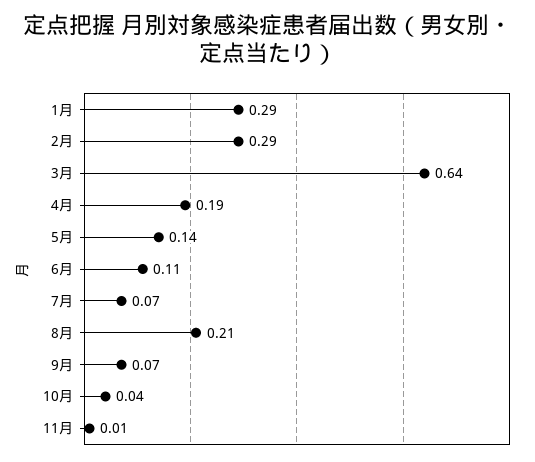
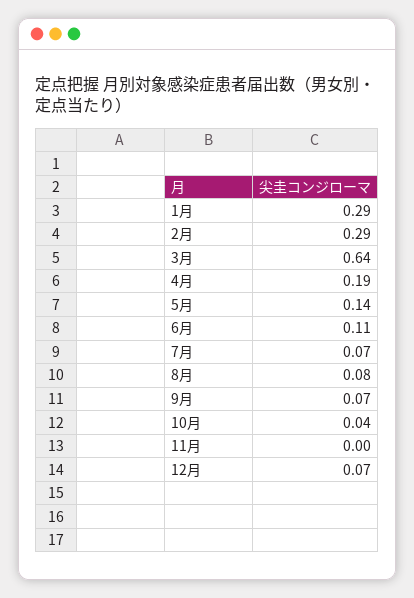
8月: 0.21 -> 0.08
11月: 0.01 -> 0
12月: none -> 0.07

